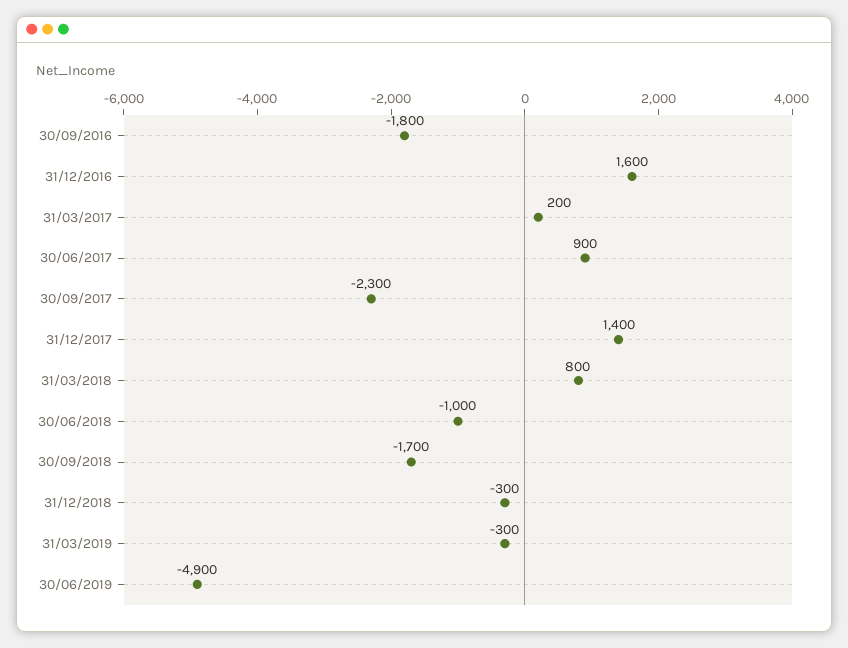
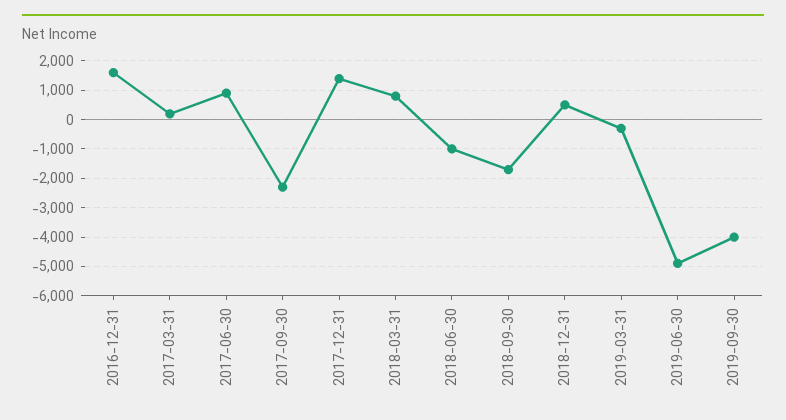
30/09/2016: -1800 -> none
31/12/2018: -300 -> 500
2019-09-30: none -> -4000

